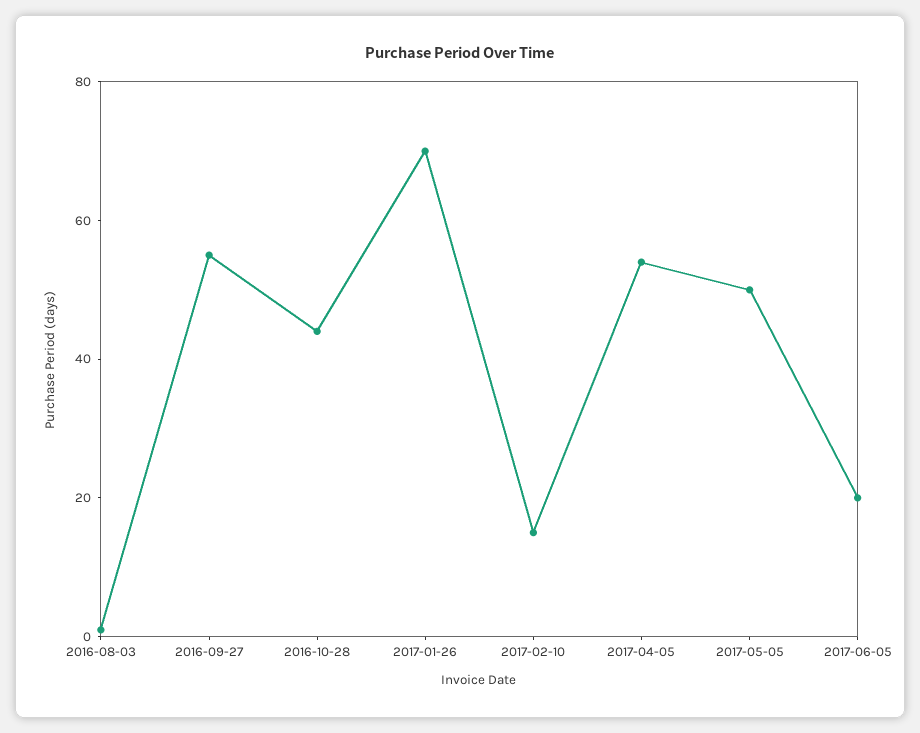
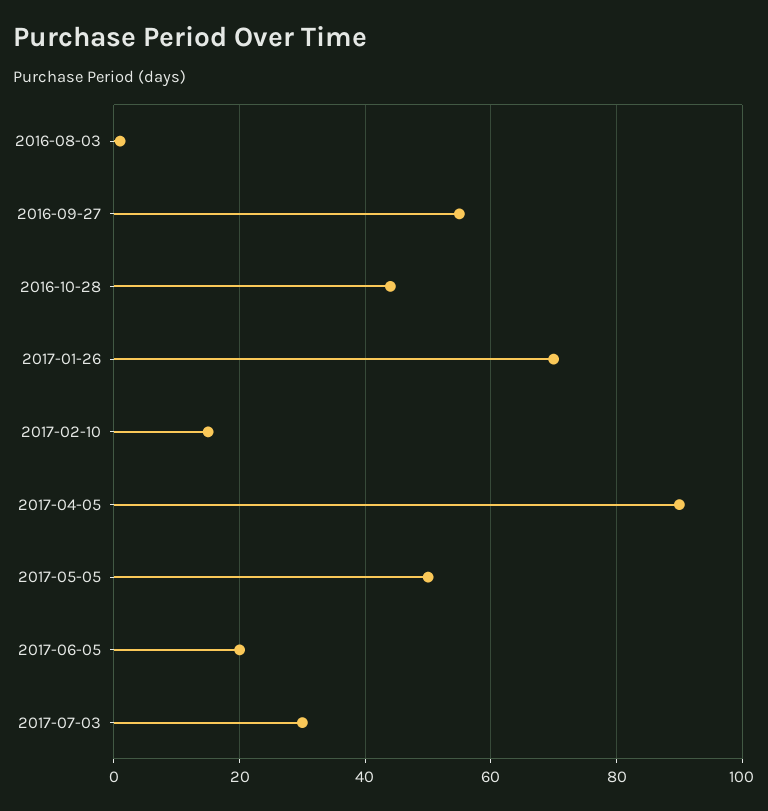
2017-04-05: 55 -> 90
2017-07-03: none -> 30

